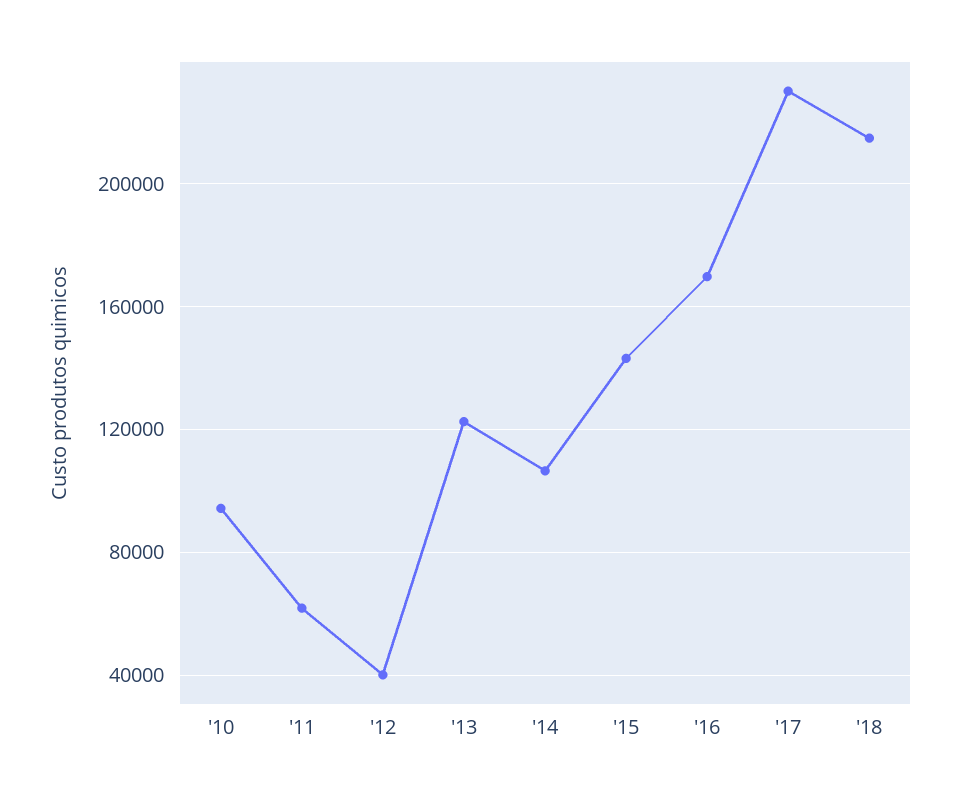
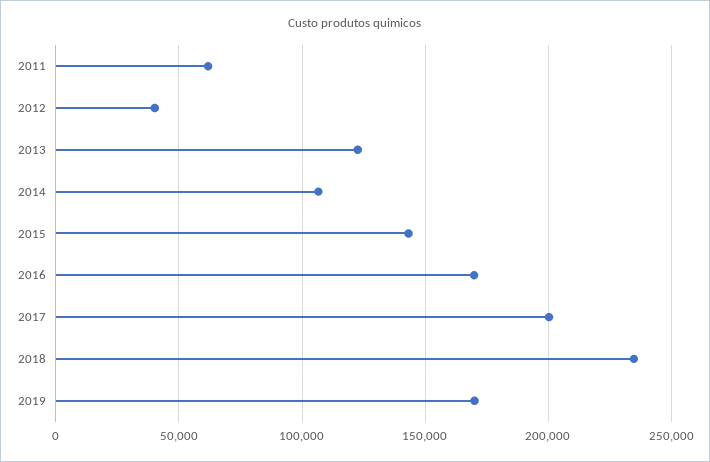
'10: 95000 -> none
'17: 230000 -> 200000
'18: 215000 -> 235000
2019: none -> 170000

